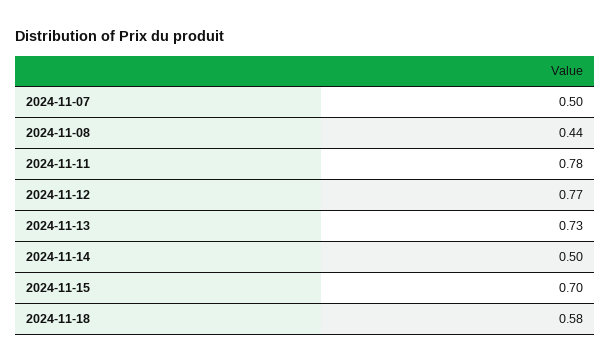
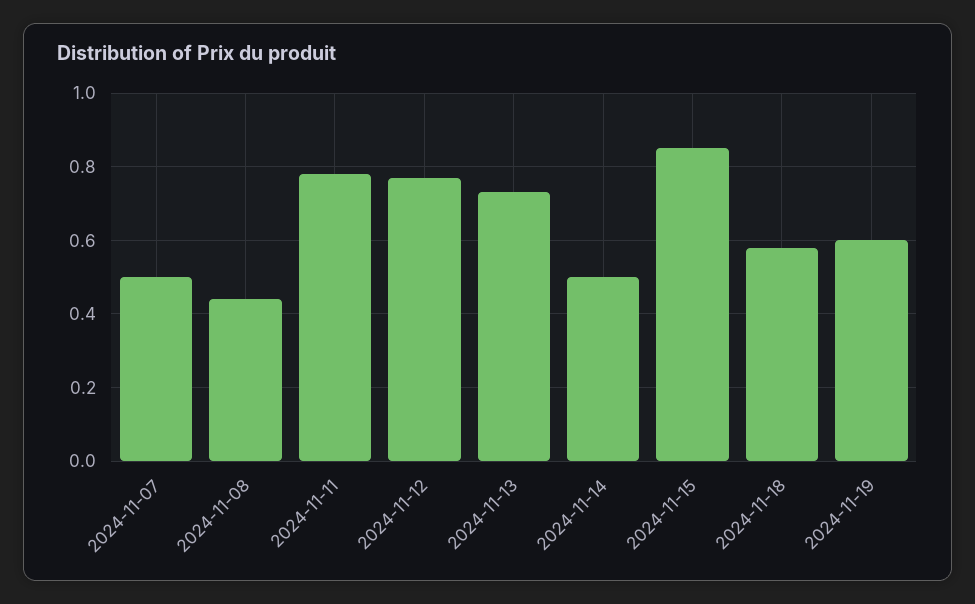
2024-11-15: 0.7 -> 0.85
2024-11-19: none -> 0.6

